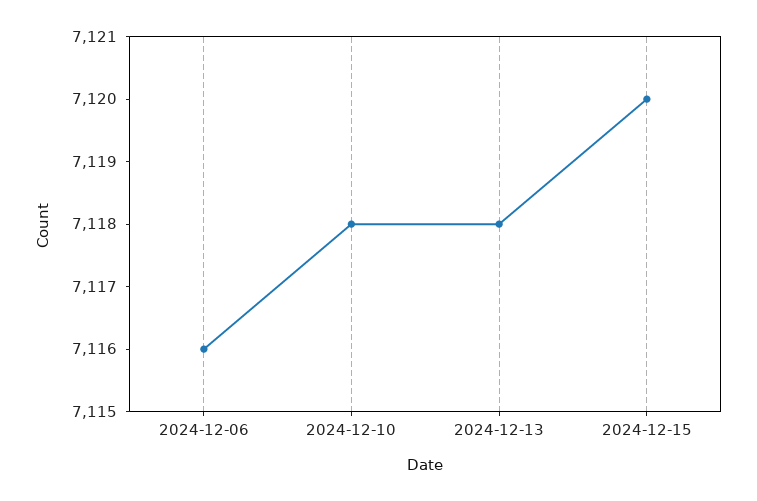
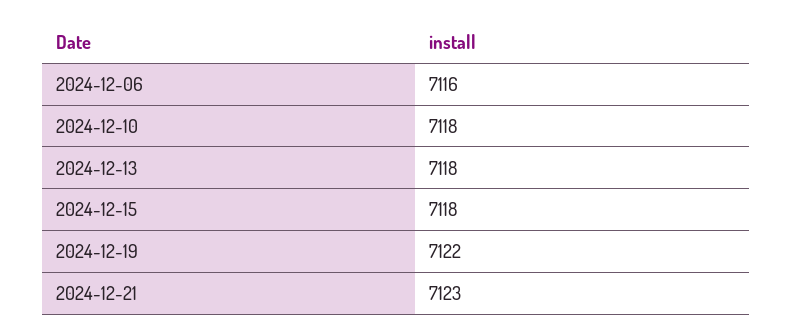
2024-12-15: 7120 -> 7118
2024-12-19: none -> 7122
2024-12-21: none -> 7123

